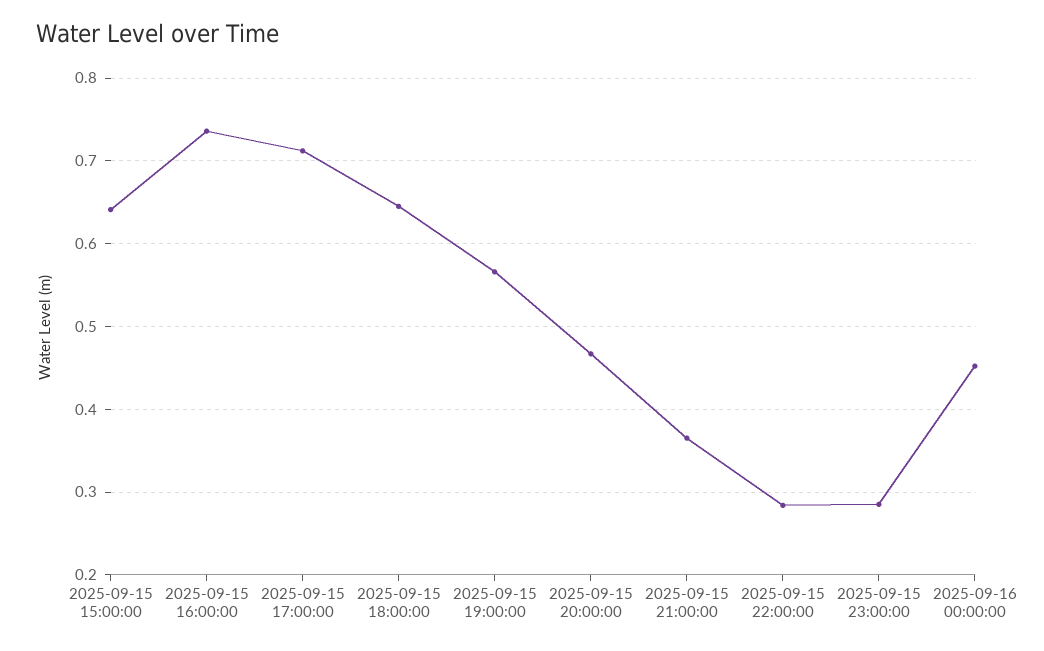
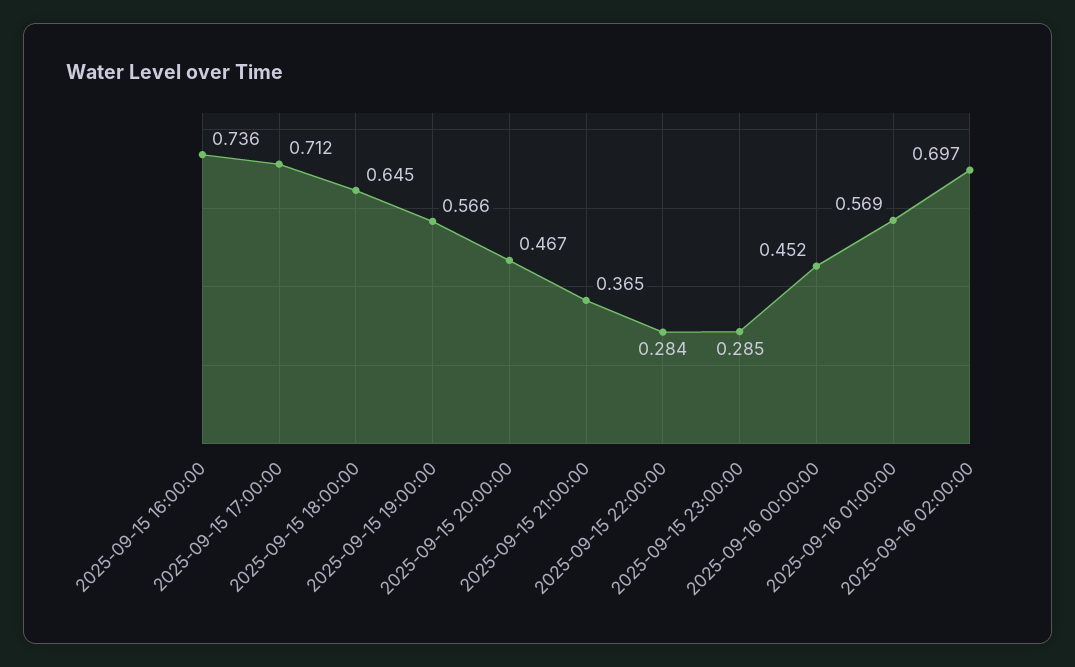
2025-09-15 15:00:00: 0.64 -> none
2025-09-16 01:00:00: none -> 0.569
2025-09-16 02:00:00: none -> 0.697

